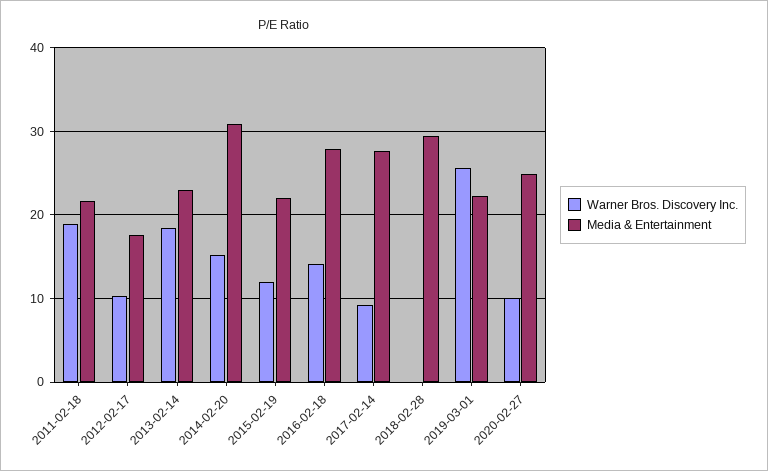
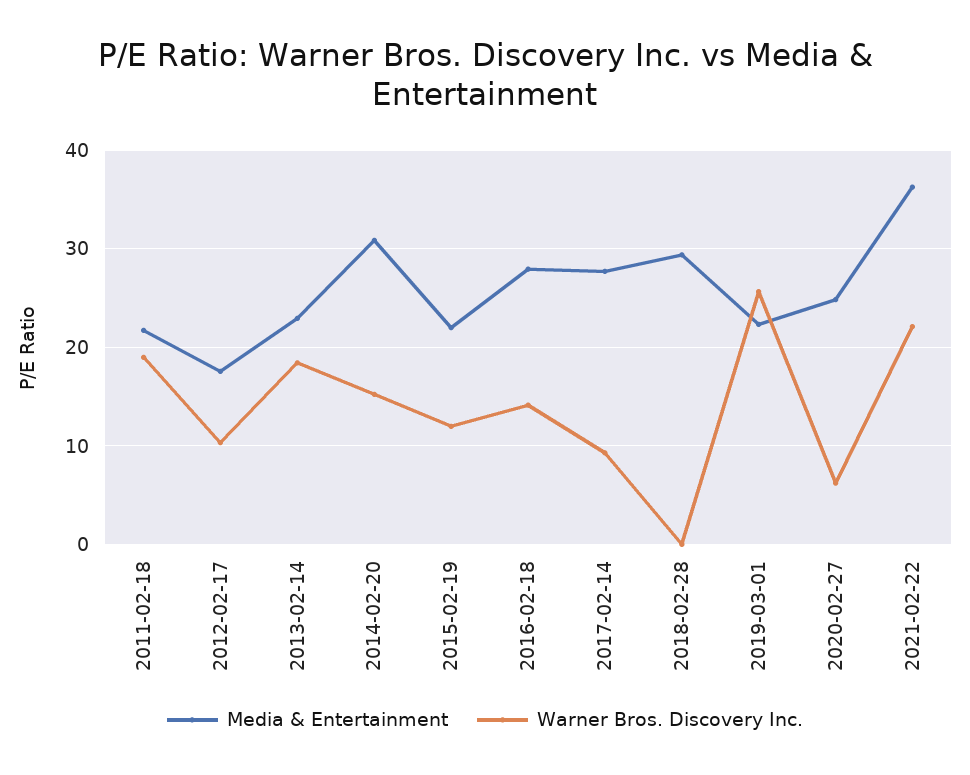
Warner Bros. Discovery Inc., 2020-02-27: 10 -> 6
Media & Entertainment, 2021-02-22: none -> 36
Warner Bros. Discovery Inc., 2021-02-22: none -> 22

